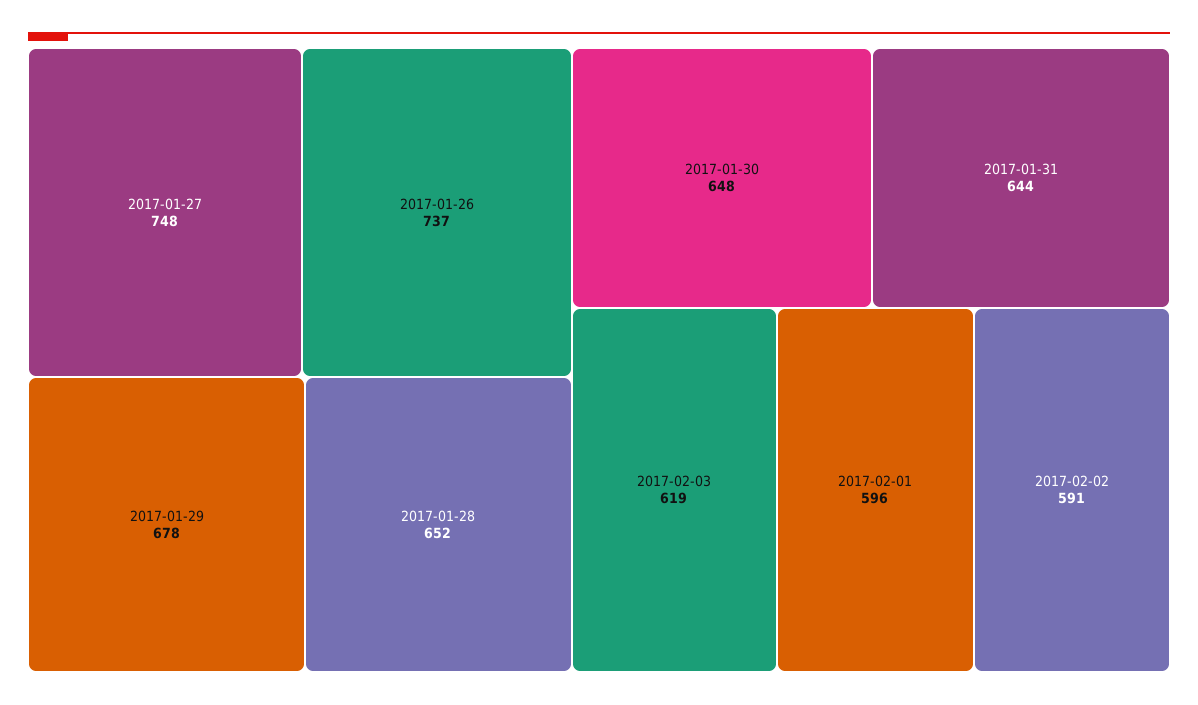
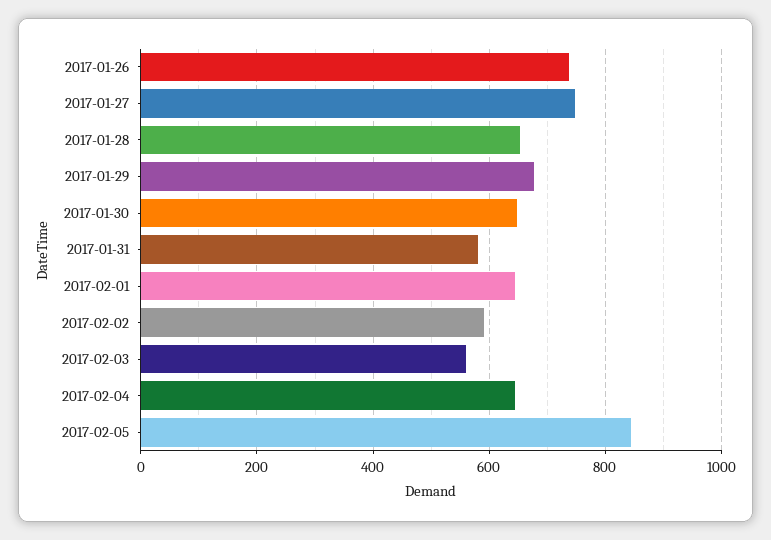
2017-01-31: 644 -> 580
2017-02-03: 619 -> 560
2017-02-01: 596 -> 640
2017-02-04: none -> 640
2017-02-05: none -> 840

